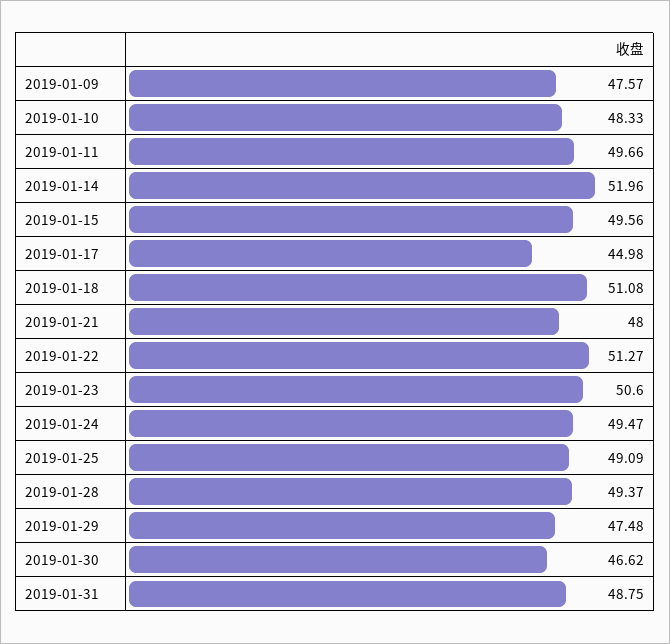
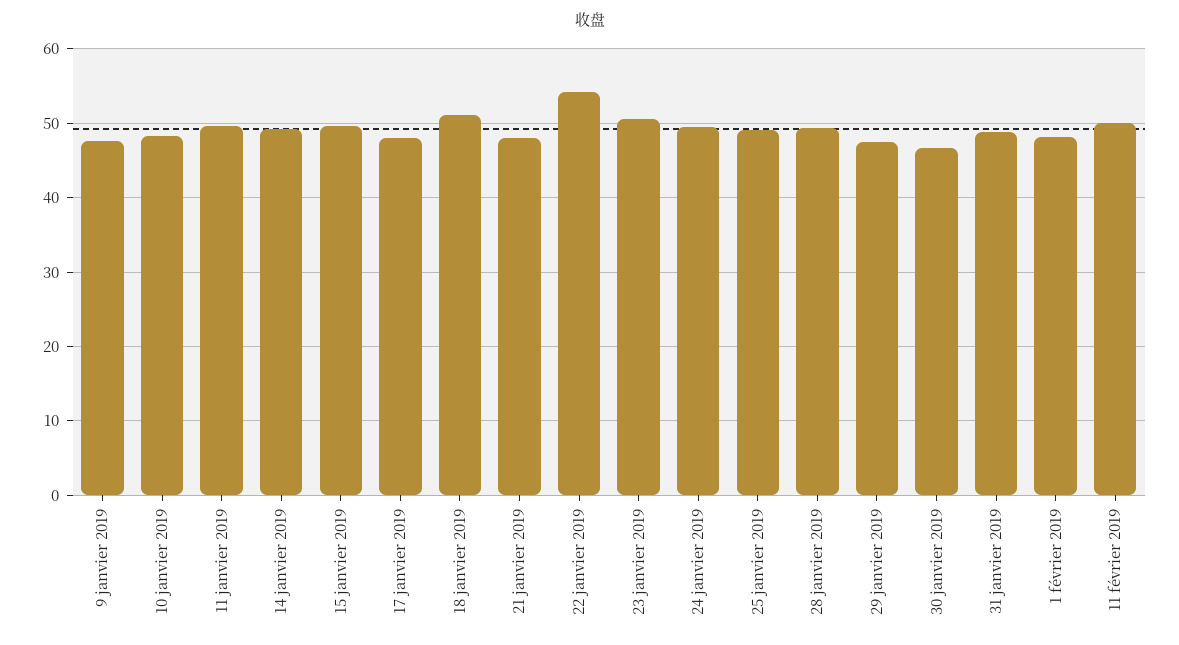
2019-01-14: 51.96 -> 49
2019-01-17: 44.98 -> 48
2019-01-22: 51.27 -> 54
1 février 2019: none -> 48
11 février 2019: none -> 50

